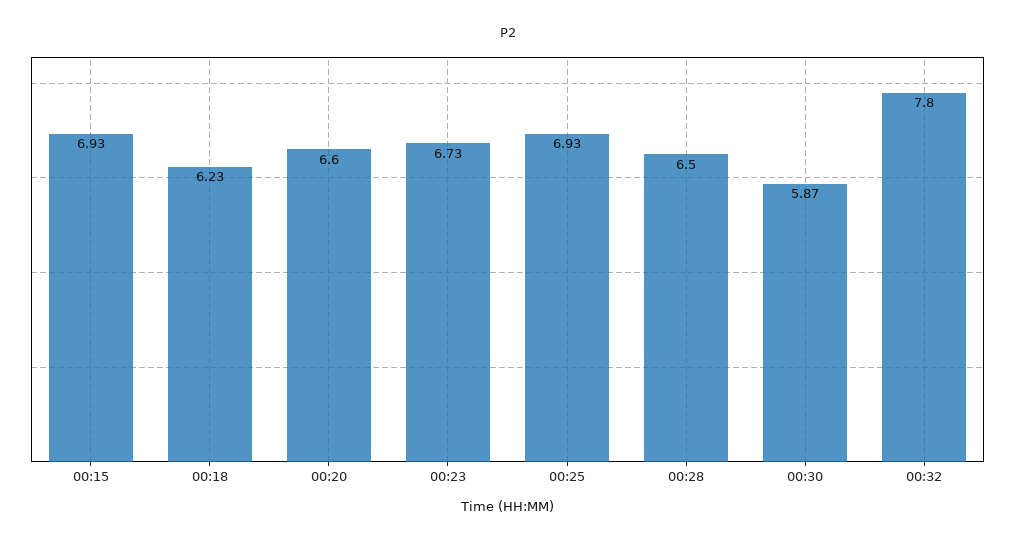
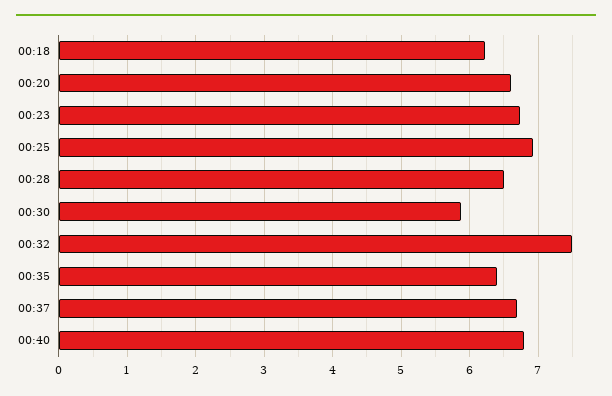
00:15: 6.93 -> none
00:32: 7.8 -> 7.5
00:35: none -> 6.4
00:37: none -> 6.7
00:40: none -> 6.8

